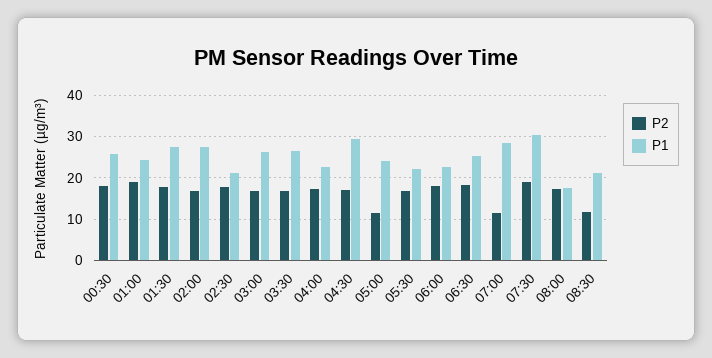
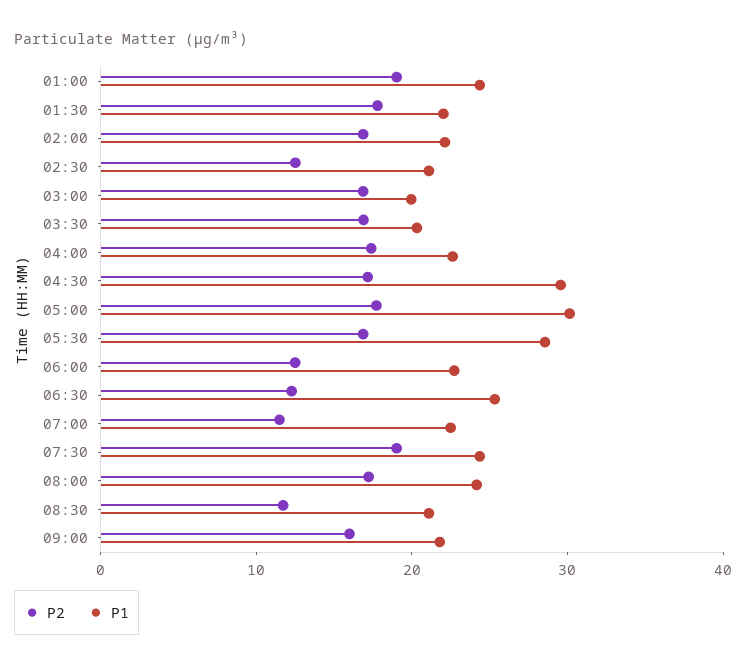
P2, 00:30: 18 -> none
P1, 00:30: 26 -> none
P1, 01:30: 28 -> 22
P1, 02:00: 28 -> 22
P2, 02:30: 18 -> 12
P1, 03:00: 26 -> 20
P1, 03:30: 26 -> 20
P2, 05:00: 12 -> 18
P1, 05:00: 24 -> 30
P1, 05:30: 22 -> 28
P2, 06:00: 18 -> 12
P2, 06:30: 18 -> 12
P1, 07:00: 28 -> 22
P1, 07:30: 30 -> 24
P1, 08:00: 18 -> 24
P2, 09:00: none -> 16
P1, 09:00: none -> 22

